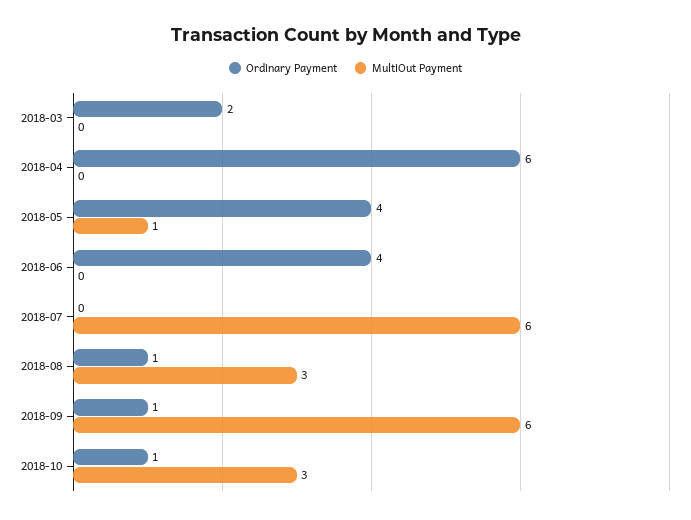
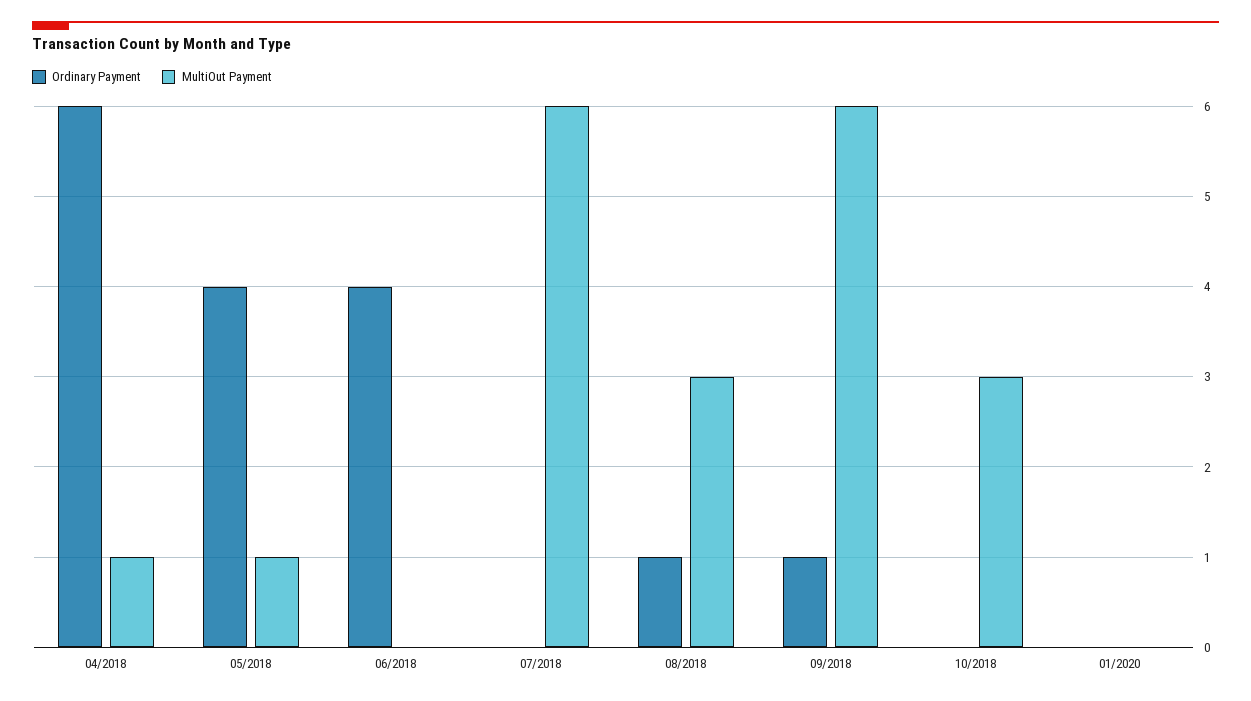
Ordinary Payment, 2018-03: 2 -> none
MultiOut Payment, 2018-03: 0 -> none
MultiOut Payment, 2018-04: 0 -> 1
Ordinary Payment, 2018-10: 1 -> 0
Ordinary Payment, 01/2020: none -> 0
MultiOut Payment, 01/2020: none -> 0

